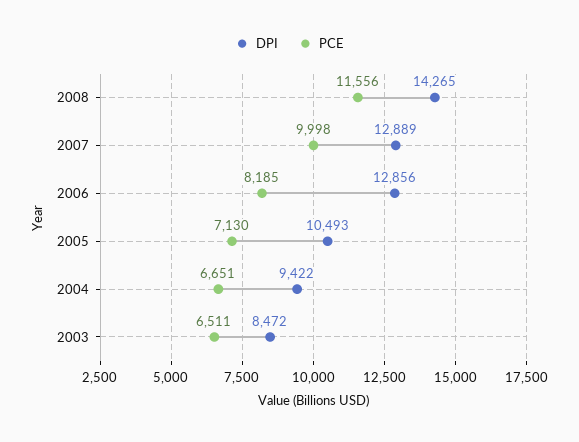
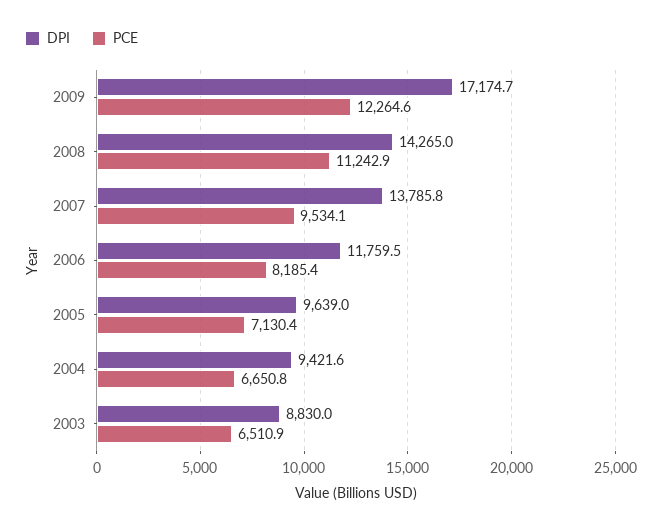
PCE, 2008: 11556 -> 11242.9
DPI, 2007: 12889 -> 13785.8
PCE, 2007: 9998 -> 9534.1
DPI, 2006: 12856 -> 11759.5
DPI, 2005: 10493 -> 9639
DPI, 2003: 8472 -> 8830
DPI, 2009: none -> 17174.7
PCE, 2009: none -> 12264.6

